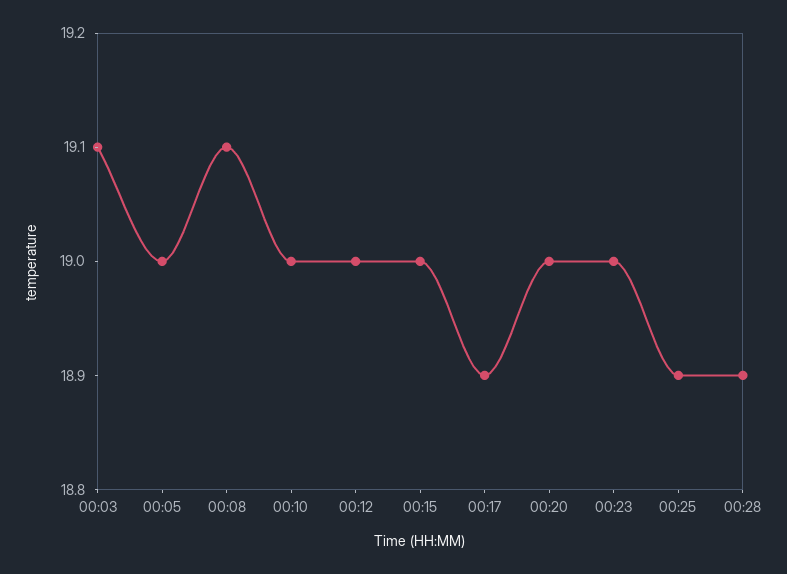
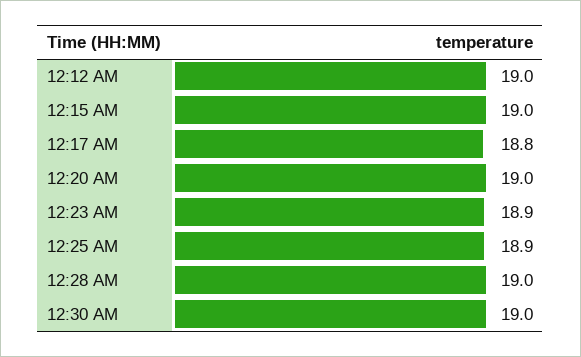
00:03: 19.1 -> none
00:05: 19 -> none
00:08: 19.1 -> none
00:10: 19 -> none
00:17: 18.9 -> 18.8
00:23: 19 -> 18.9
00:28: 18.9 -> 19
12:30 AM: none -> 19

